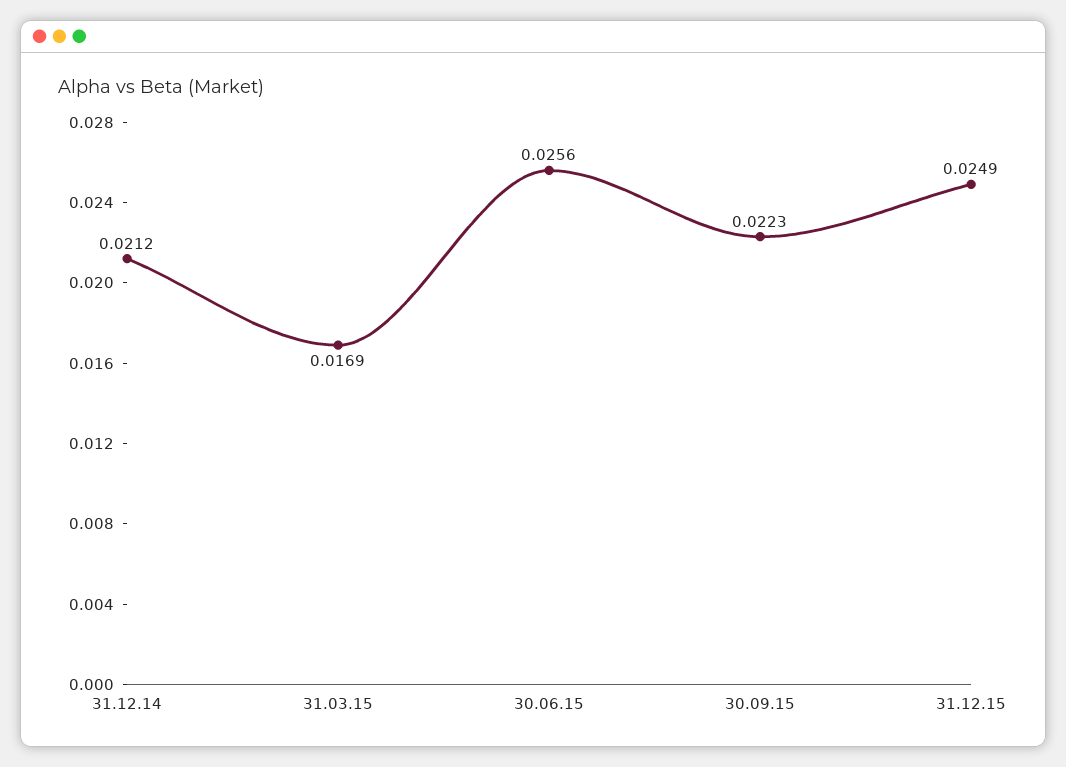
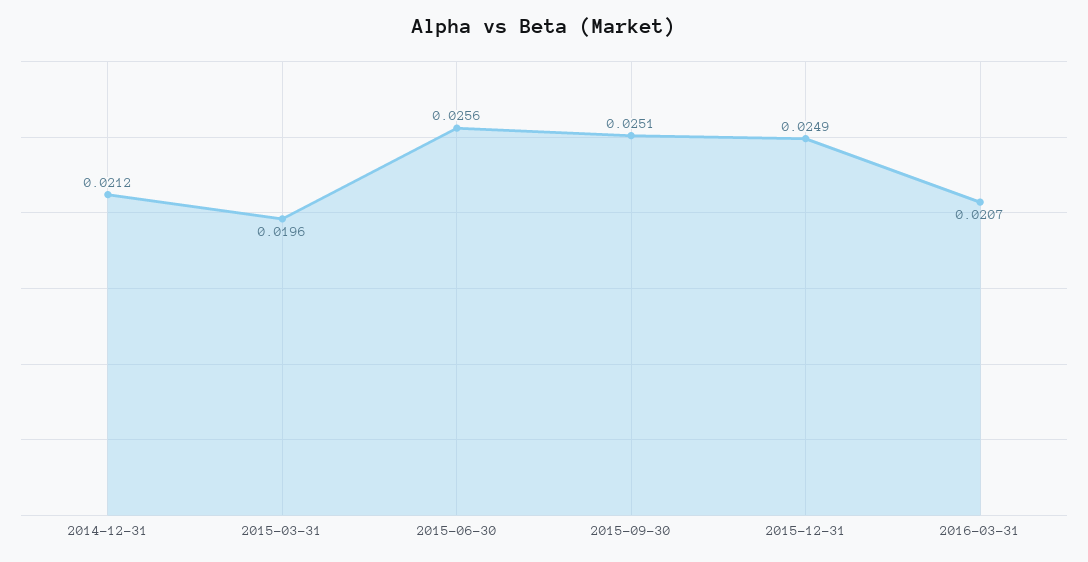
31.03.15: 0.0169 -> 0.0196
30.09.15: 0.0223 -> 0.0251
2016-03-31: none -> 0.0207

